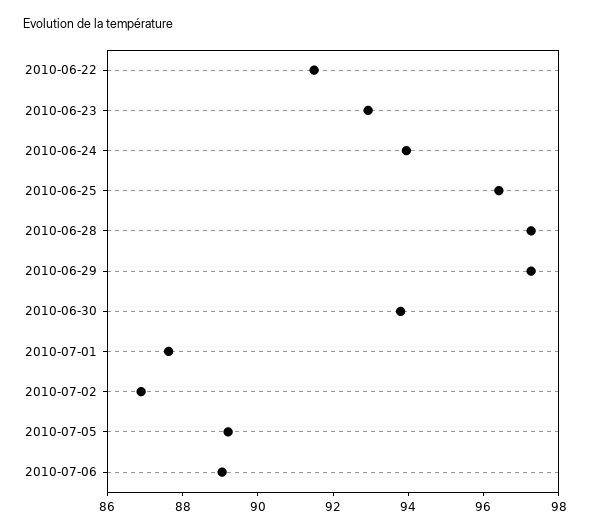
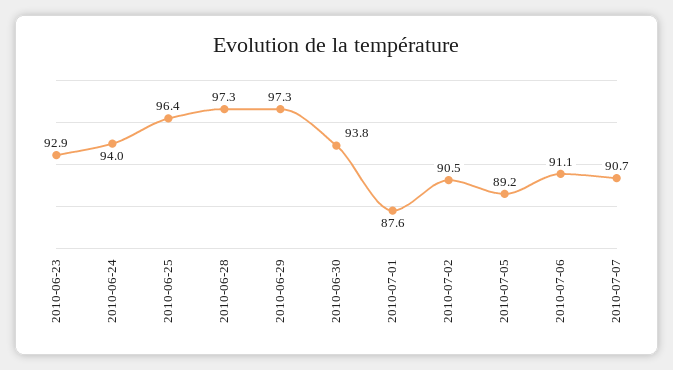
2010-06-22: 91.5 -> none
2010-07-02: 87 -> 90.5
2010-07-06: 89 -> 91.1
2010-07-07: none -> 90.7

